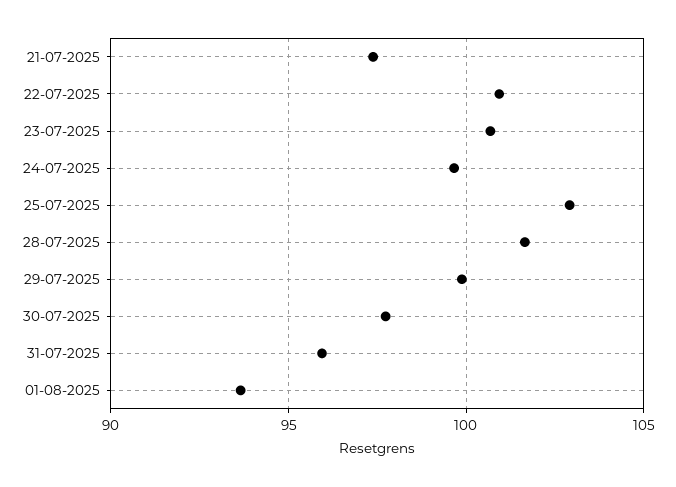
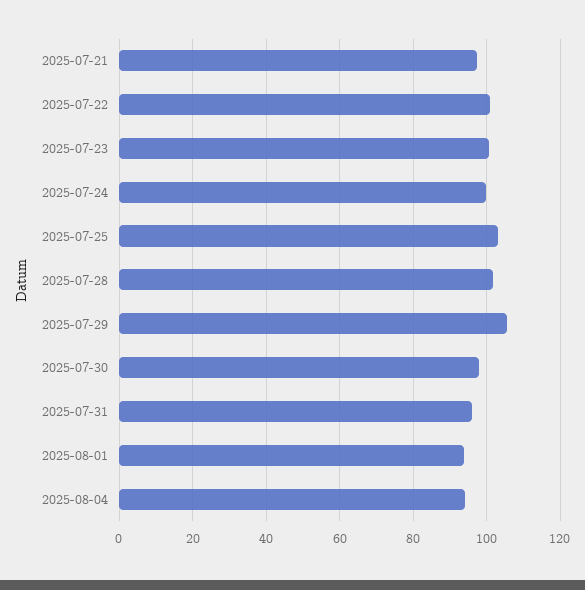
29-07-2025: 100 -> 106
2025-08-04: none -> 94

